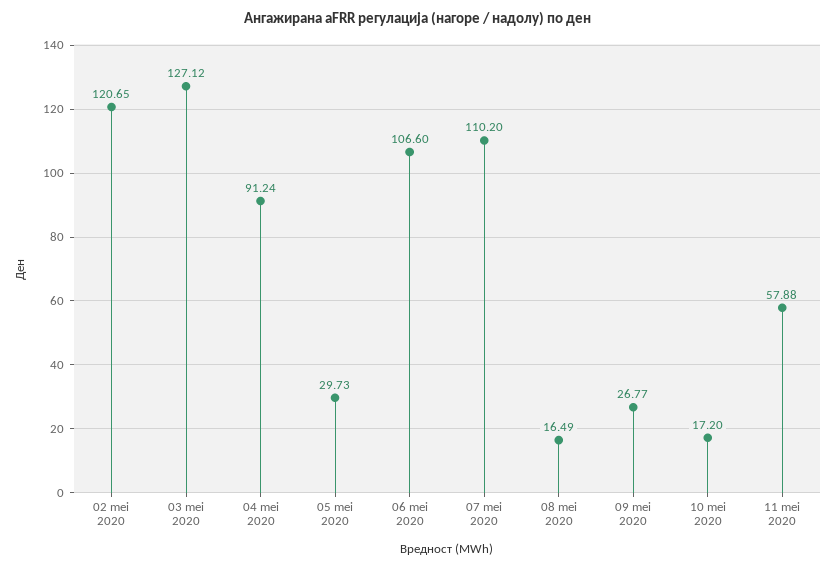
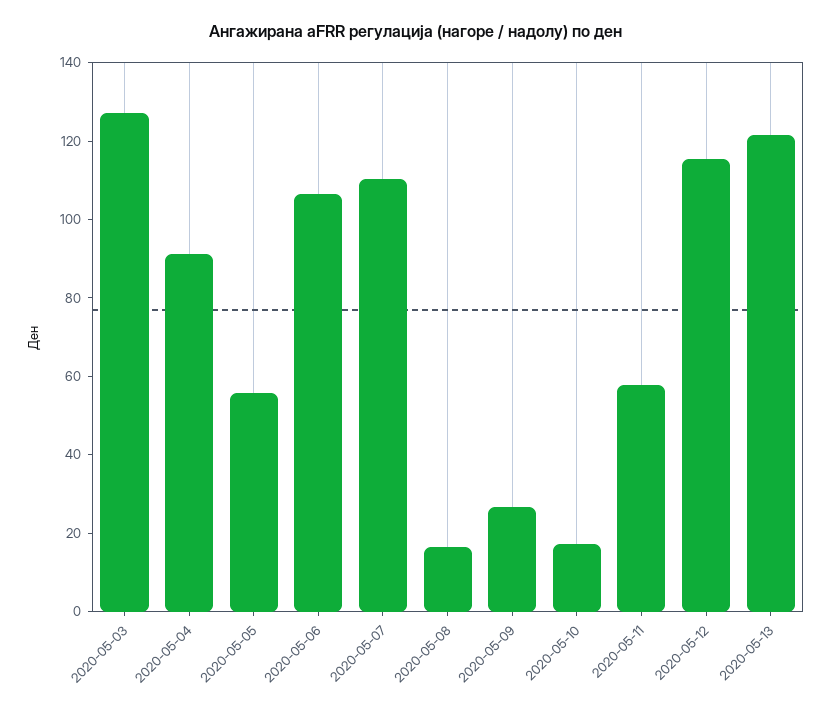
02 mei 2020: 120.65 -> none
05 mei 2020: 29.73 -> 55
2020-05-12: none -> 115
2020-05-13: none -> 120

